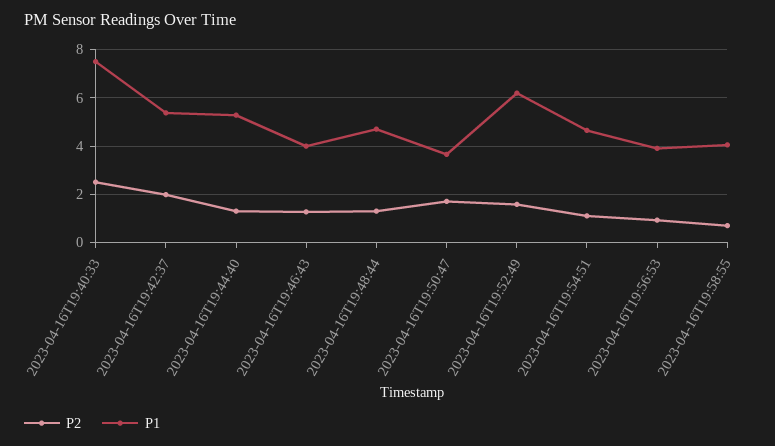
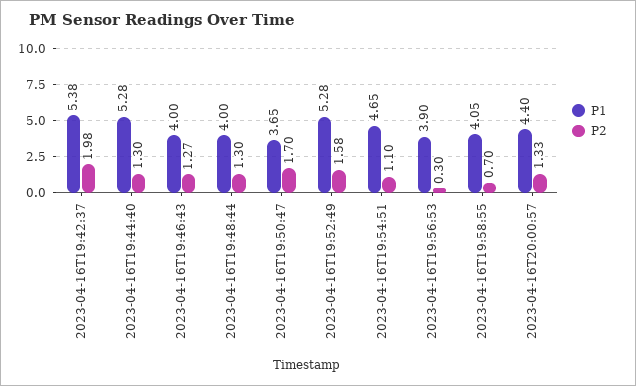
P2, 2023-04-16T19:40:33: 2.5 -> none
P1, 2023-04-16T19:40:33: 7.5 -> none
P1, 2023-04-16T19:48:44: 4.75 -> 4
P1, 2023-04-16T19:52:49: 6.25 -> 5.28
P2, 2023-04-16T19:56:53: 1 -> 0.3
P1, 2023-04-16T20:00:57: none -> 4.4
P2, 2023-04-16T20:00:57: none -> 1.33

